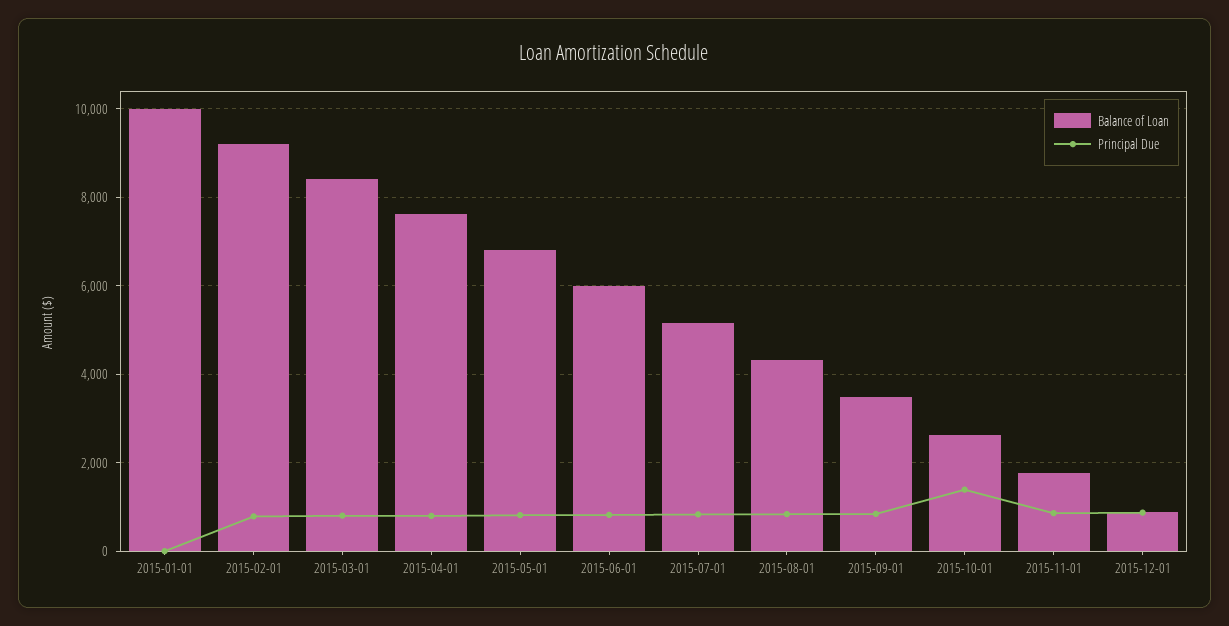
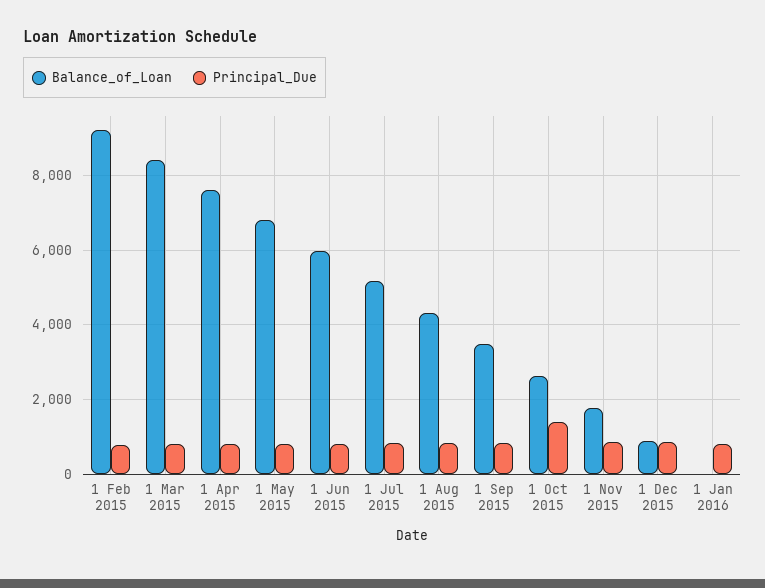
Balance of Loan, 2015-01-01: 10000 -> none
Principal Due, 2015-01-01: 0 -> none
Balance of Loan, 1 Jan 2016: none -> 0
Principal Due, 1 Jan 2016: none -> 800

